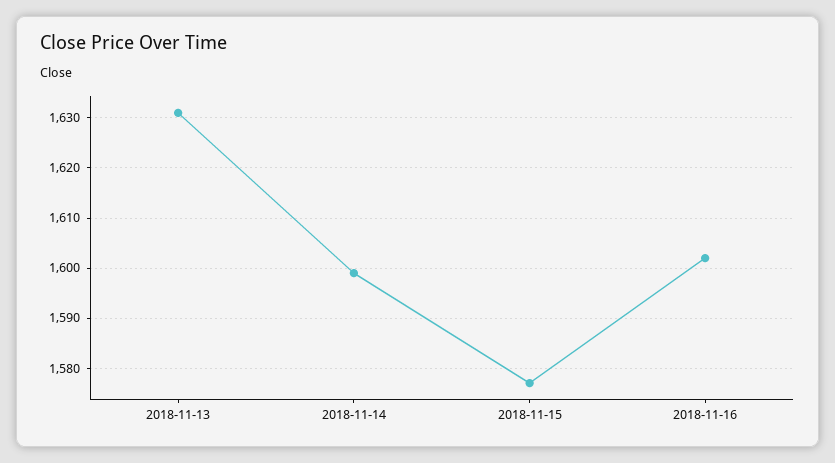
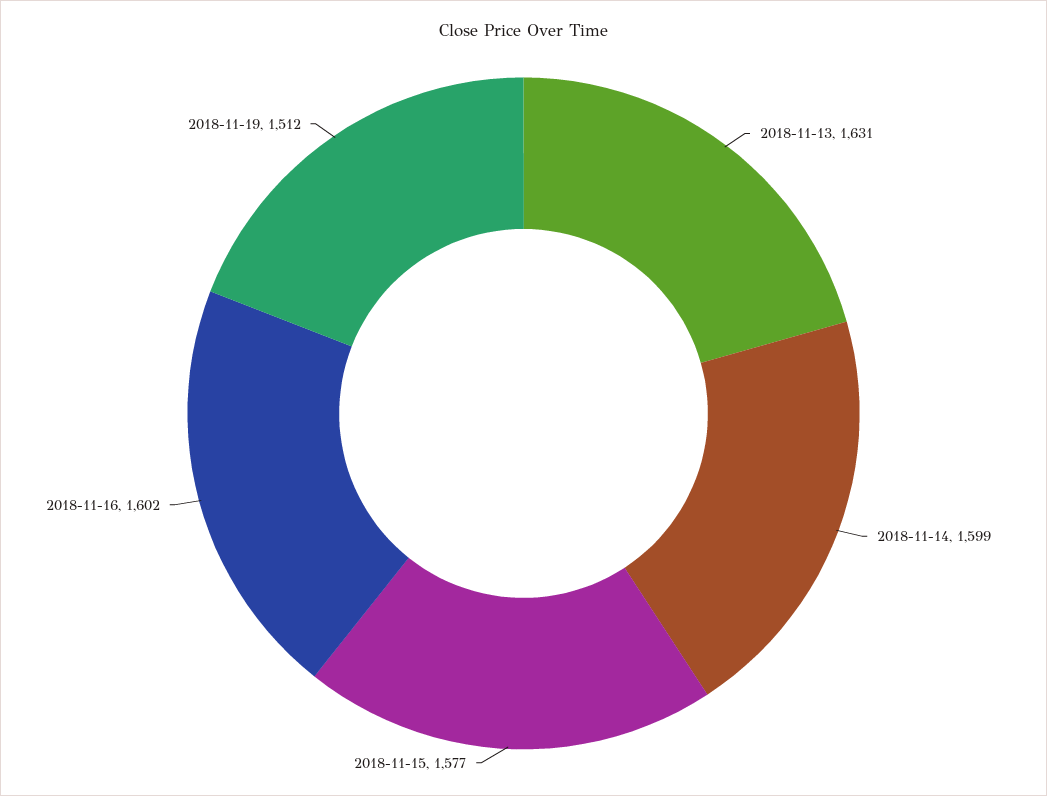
2018-11-19: none -> 1512

